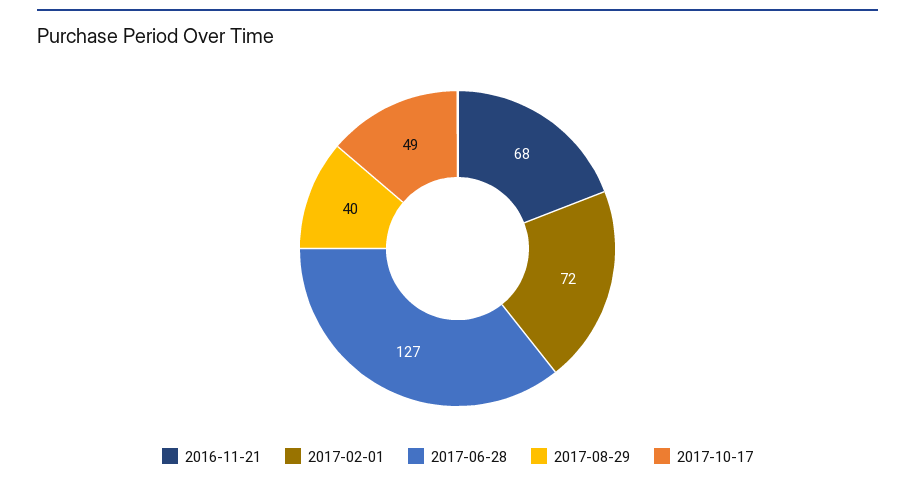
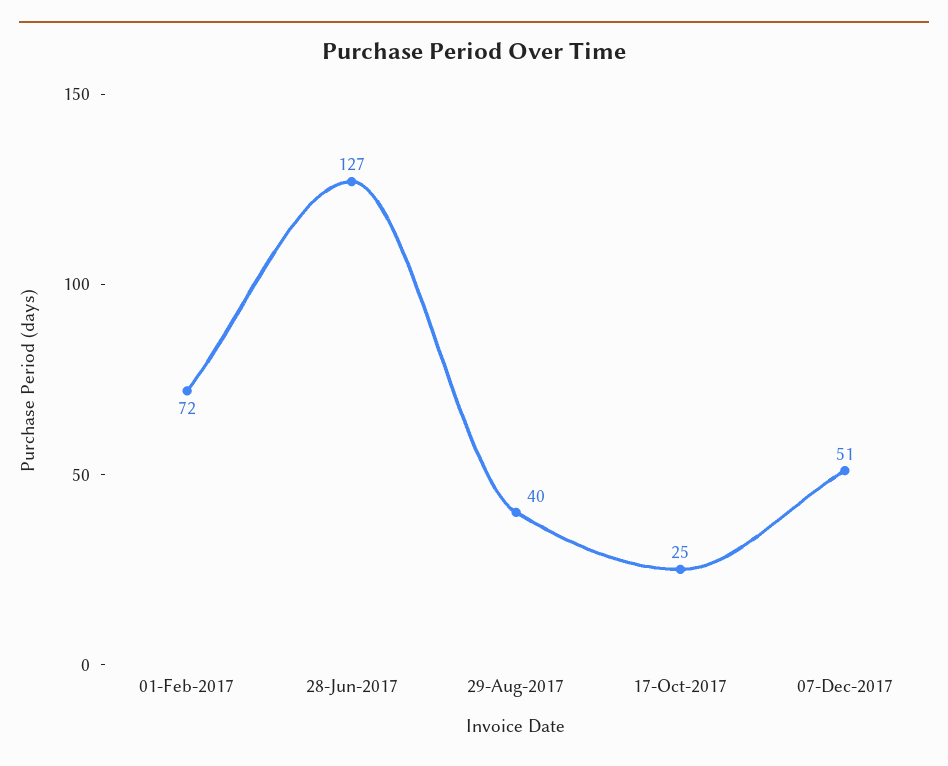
2016-11-21: 68 -> none
2017-10-17: 49 -> 25
07-Dec-2017: none -> 51

